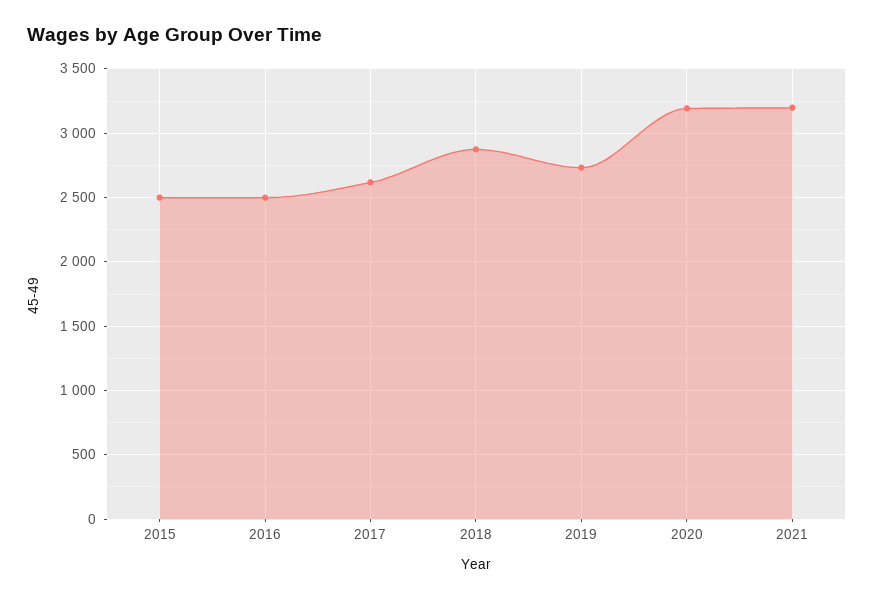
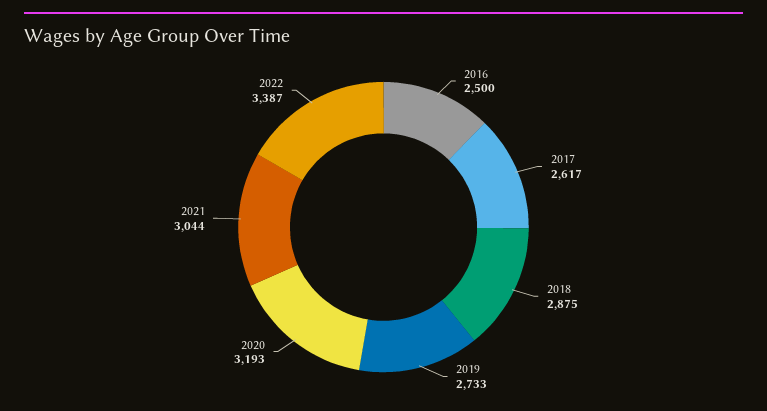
2015: 2500 -> none
2021: 3200 -> 3044
2022: none -> 3387

